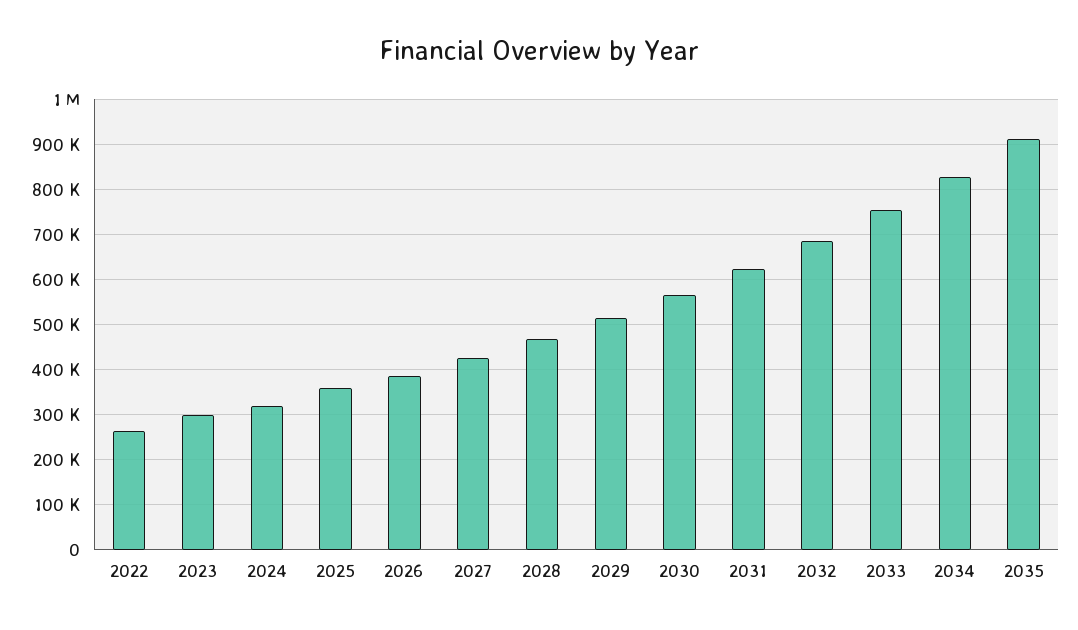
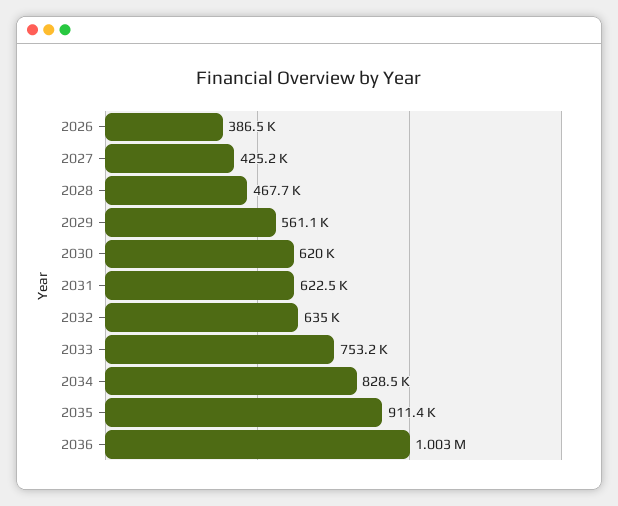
2022: 260000 -> none
2023: 300000 -> none
2024: 320000 -> none
2025: 360000 -> none
2029: 520000 -> 561100
2030: 560000 -> 620000
2032: 680000 -> 635000
2036: none -> 1003000

